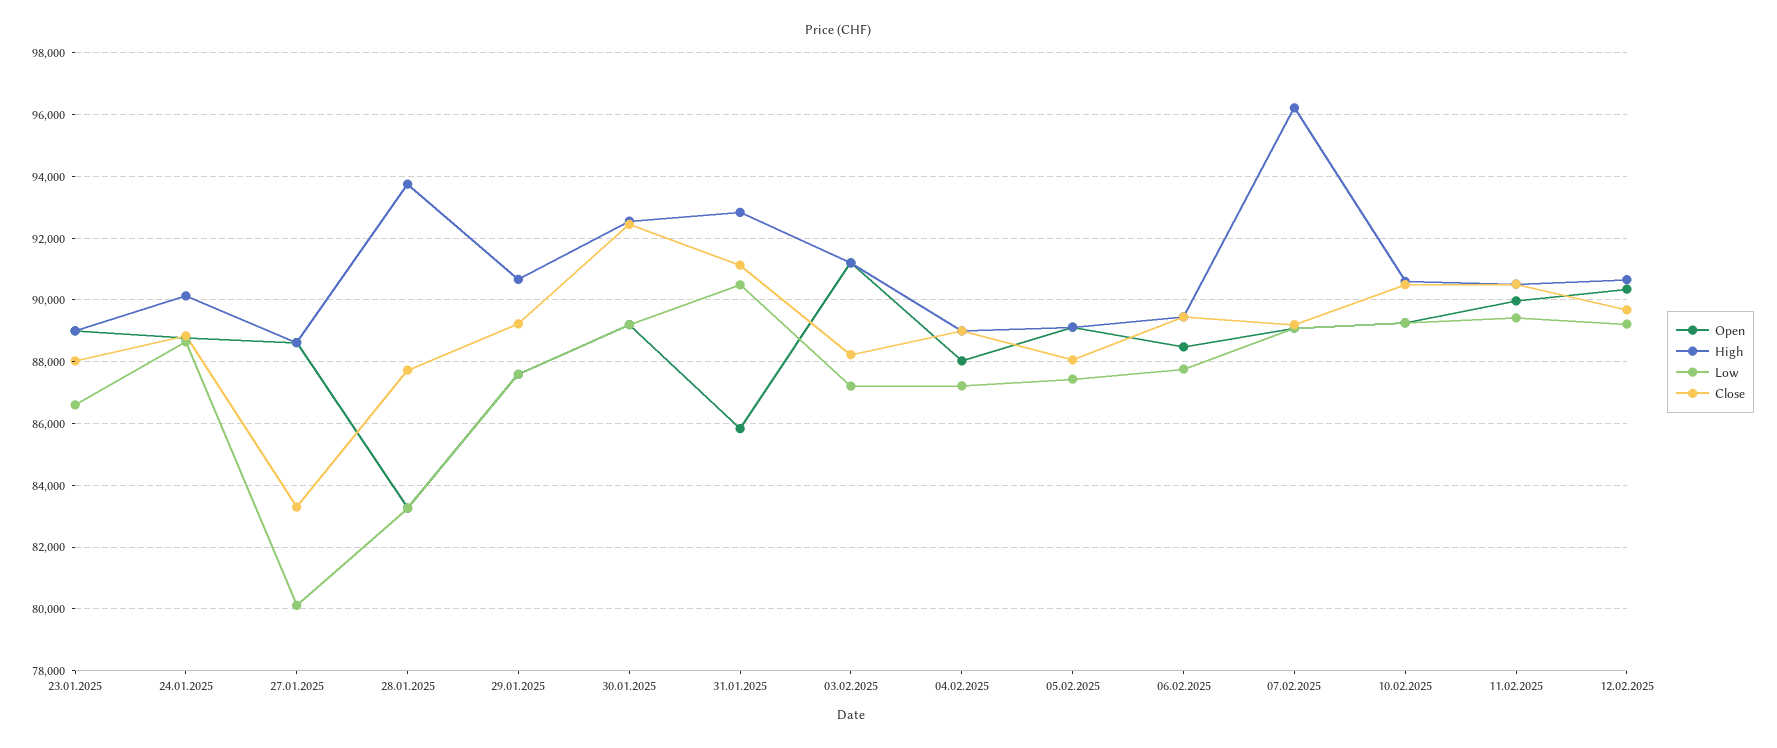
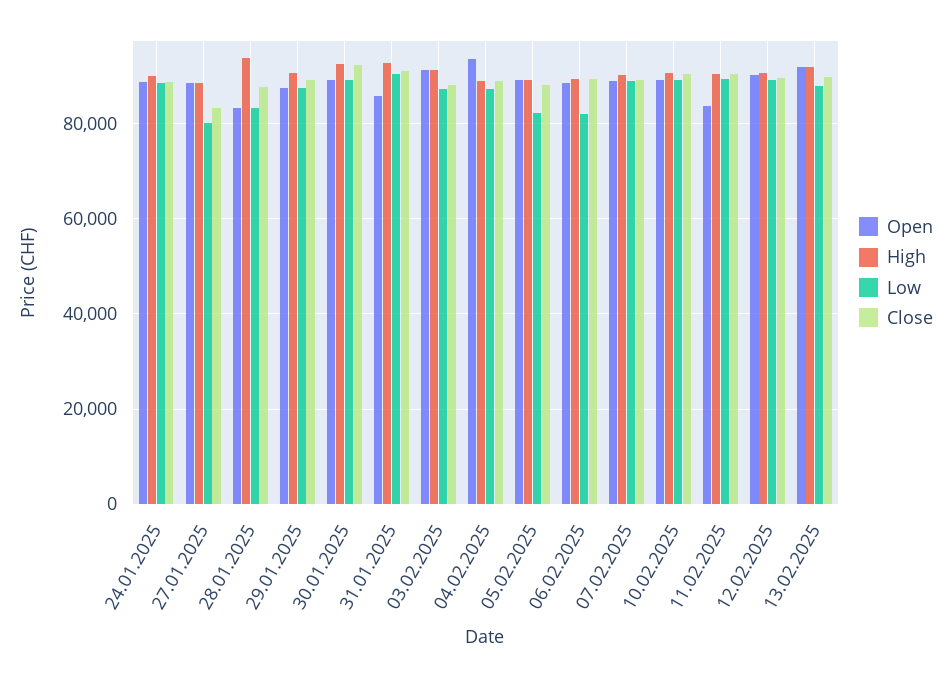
Open, 23.01.2025: 89000 -> none
High, 23.01.2025: 89000 -> none
Low, 23.01.2025: 86600 -> none
Close, 23.01.2025: 88000 -> none
Open, 04.02.2025: 88000 -> 94000
Low, 05.02.2025: 87400 -> 82000
Low, 06.02.2025: 87800 -> 82000
High, 07.02.2025: 96200 -> 90000
Open, 11.02.2025: 90000 -> 84000
Open, 13.02.2025: none -> 92000
High, 13.02.2025: none -> 92000
Low, 13.02.2025: none -> 88000
Close, 13.02.2025: none -> 90000

